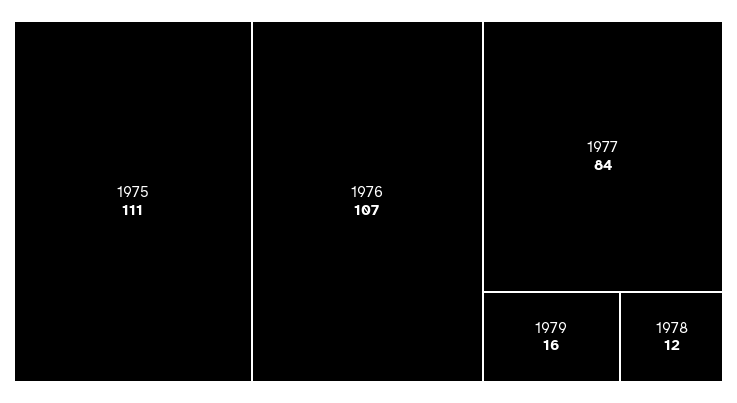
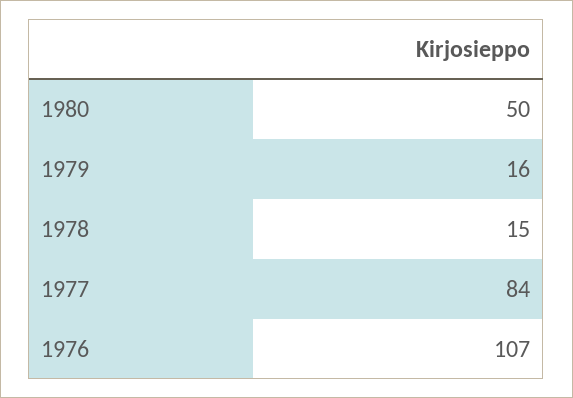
1975: 111 -> none
1978: 12 -> 15
1980: none -> 50

